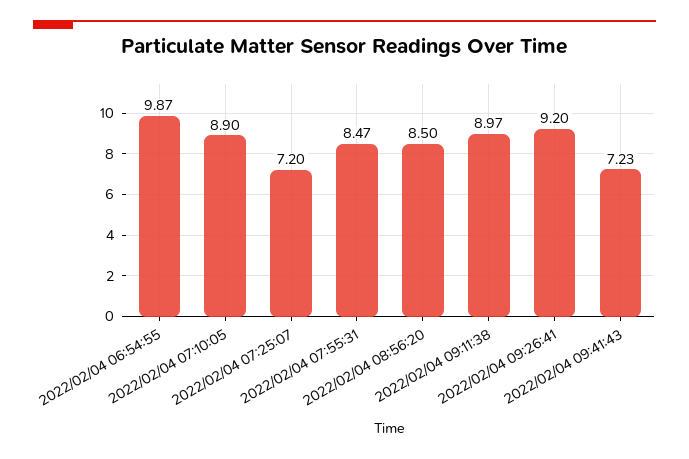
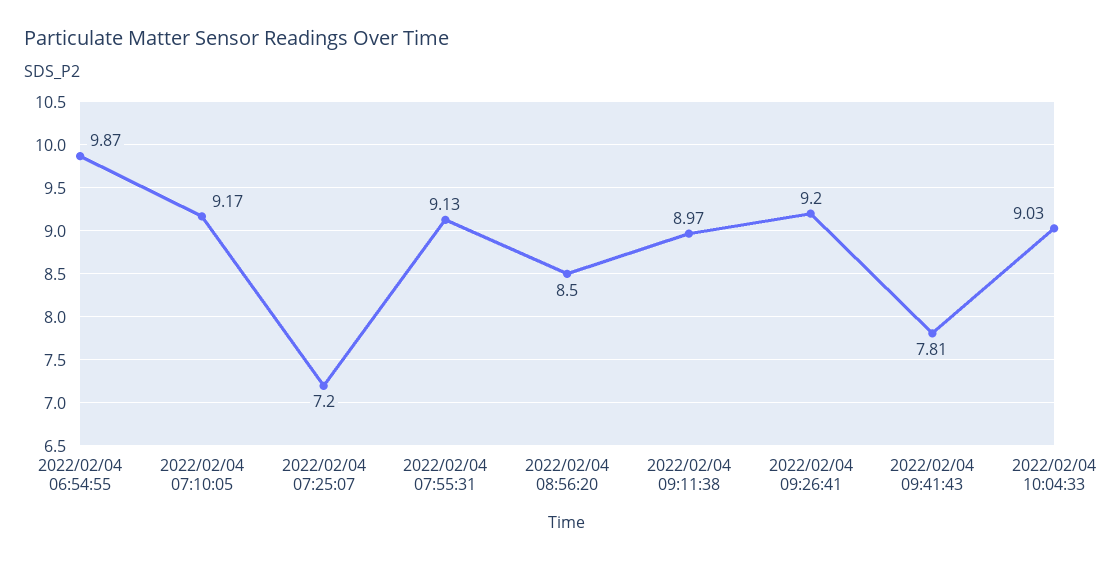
2022/02/04 07:10:05: 8.9 -> 9.17
2022/02/04 07:55:31: 8.47 -> 9.13
2022/02/04 09:41:43: 7.23 -> 7.81
2022/02/04 10:04:33: none -> 9.03

